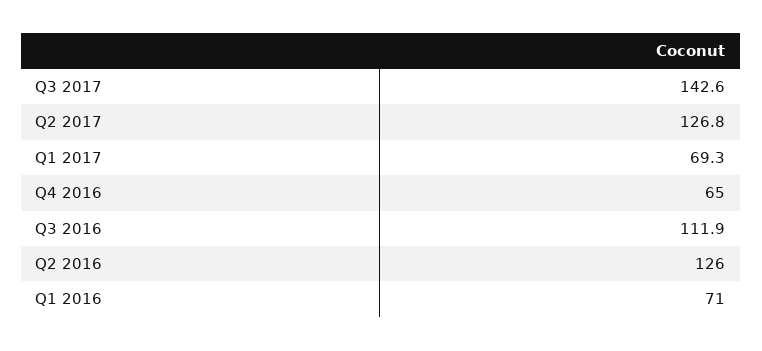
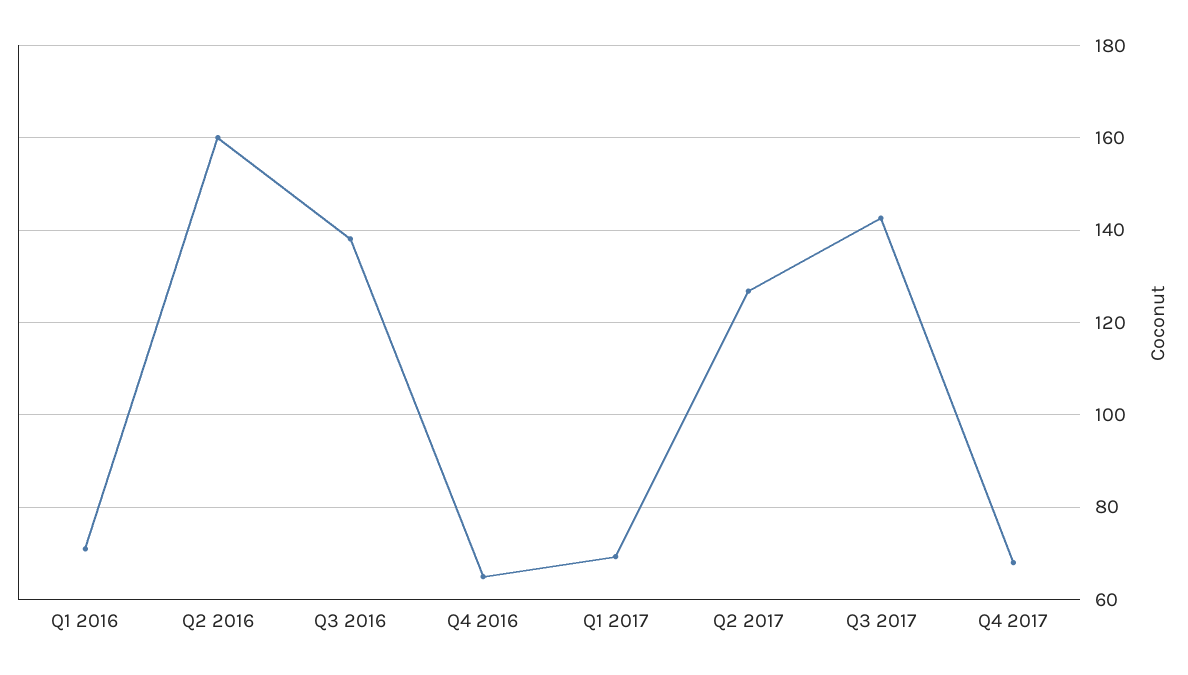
Q3 2016: 111.9 -> 138
Q2 2016: 126 -> 160
Q4 2017: none -> 68

